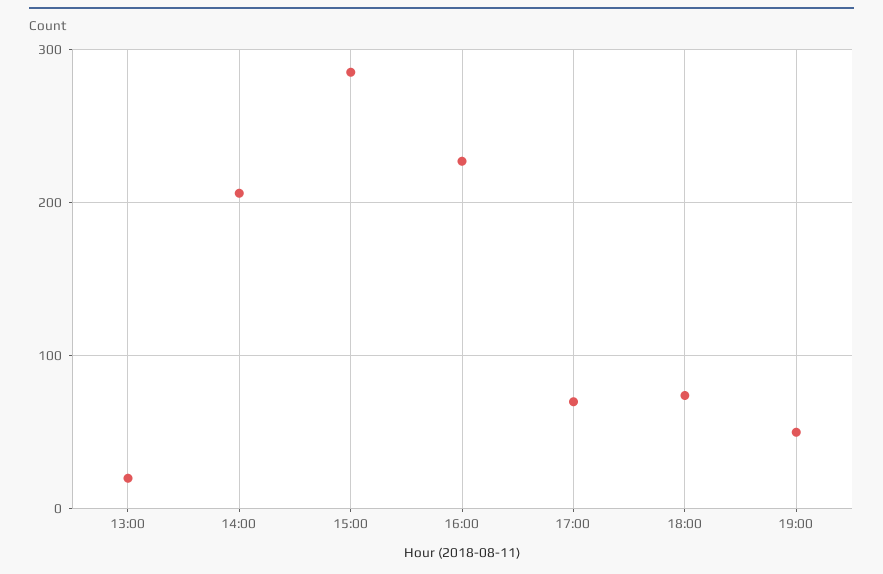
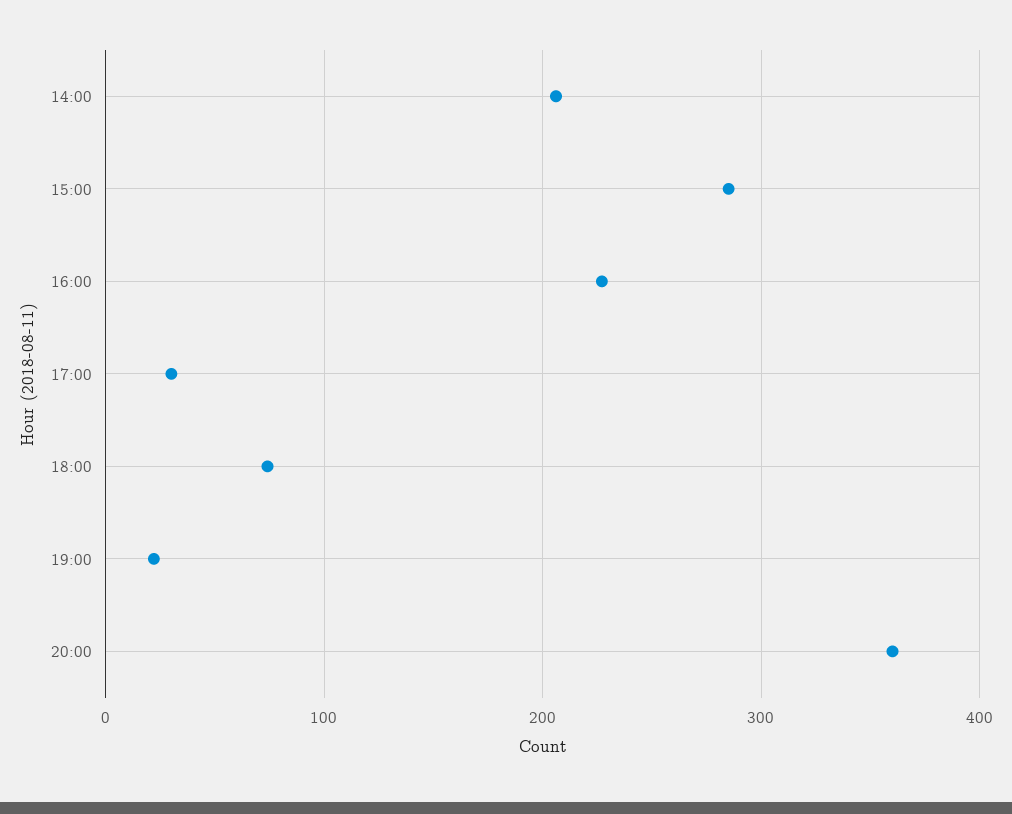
13:00: 20 -> none
17:00: 70 -> 30
19:00: 50 -> 20
20:00: none -> 360

